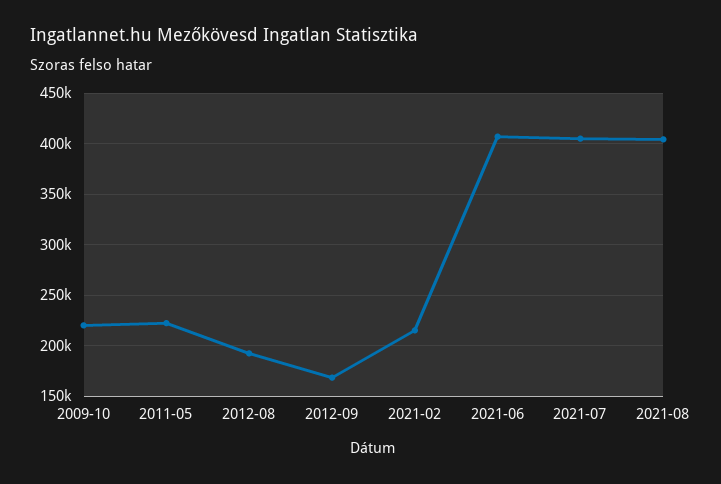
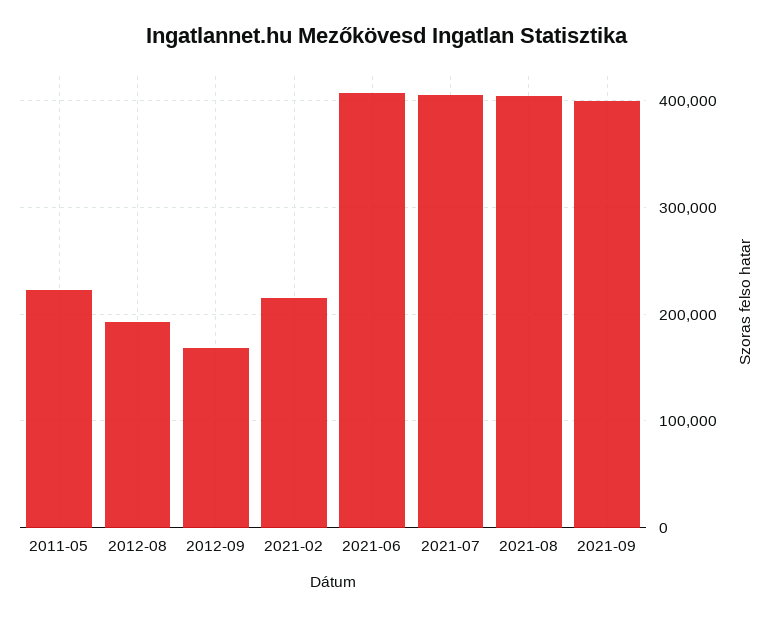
2009-10: 220000 -> none
2021-09: none -> 400000

